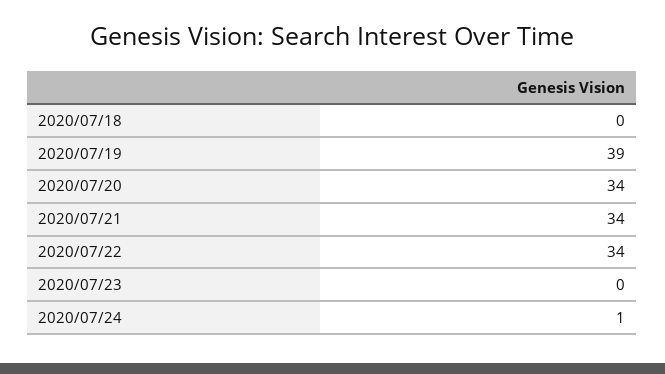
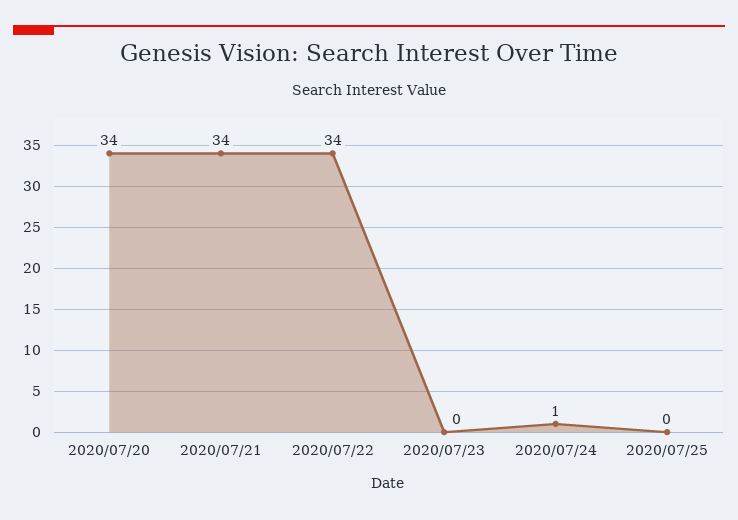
2020/07/18: 0 -> none
2020/07/19: 39 -> none
2020/07/25: none -> 0

